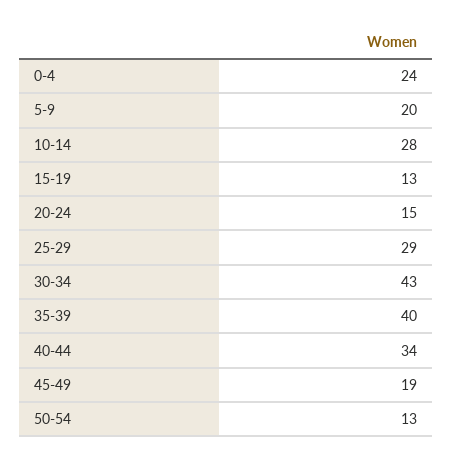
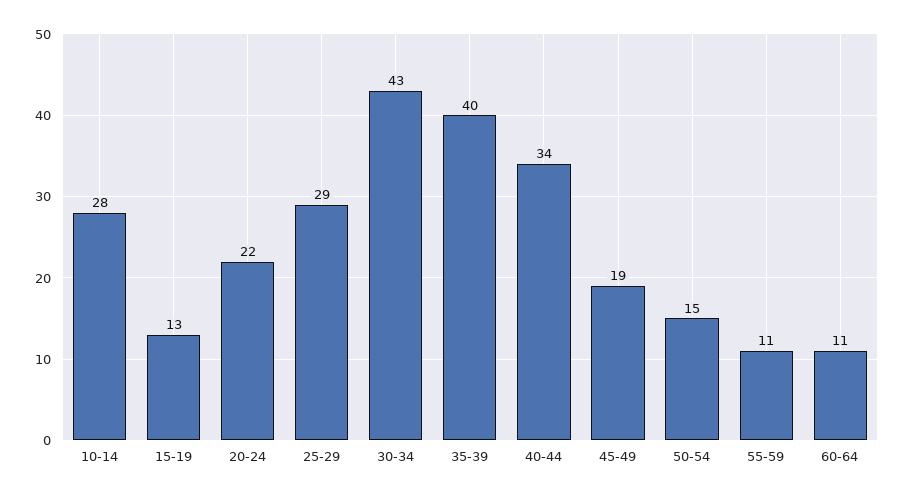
0-4: 24 -> none
5-9: 20 -> none
20-24: 15 -> 22
50-54: 13 -> 15
55-59: none -> 11
60-64: none -> 11

